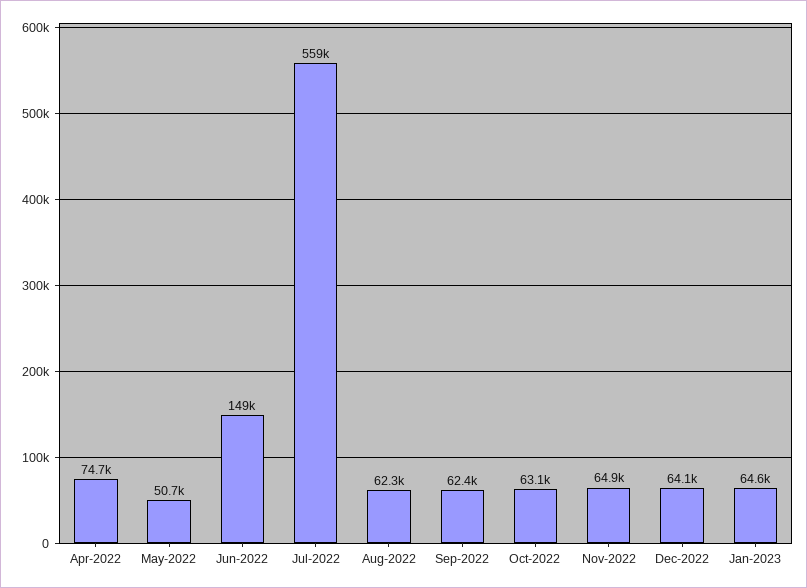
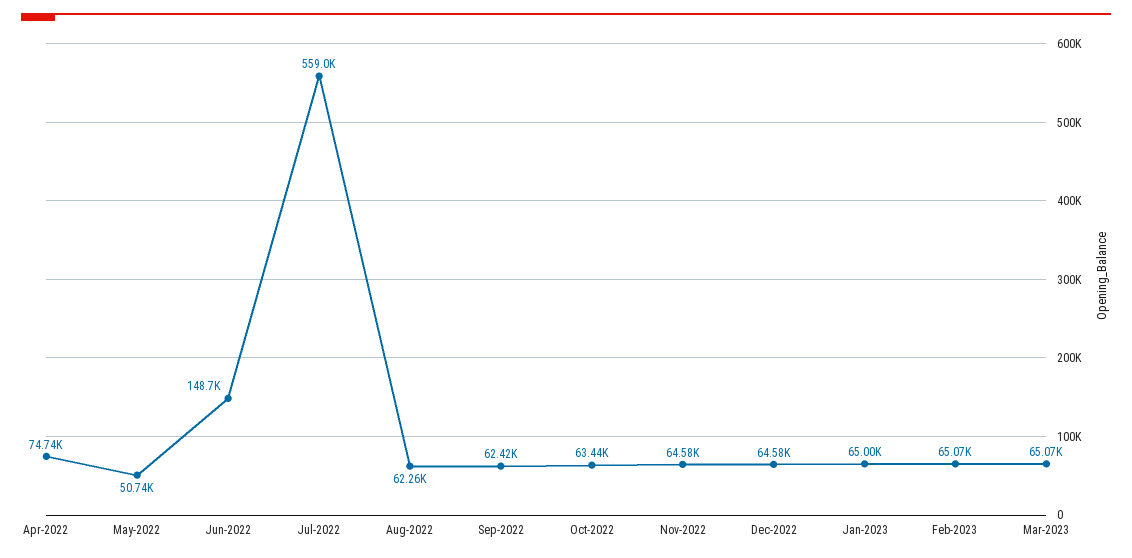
Oct-2022: 63100 -> 63440
Nov-2022: 64900 -> 64580
Dec-2022: 64100 -> 64580
Jan-2023: 64600 -> 65000
Feb-2023: none -> 65070
Mar-2023: none -> 65070

